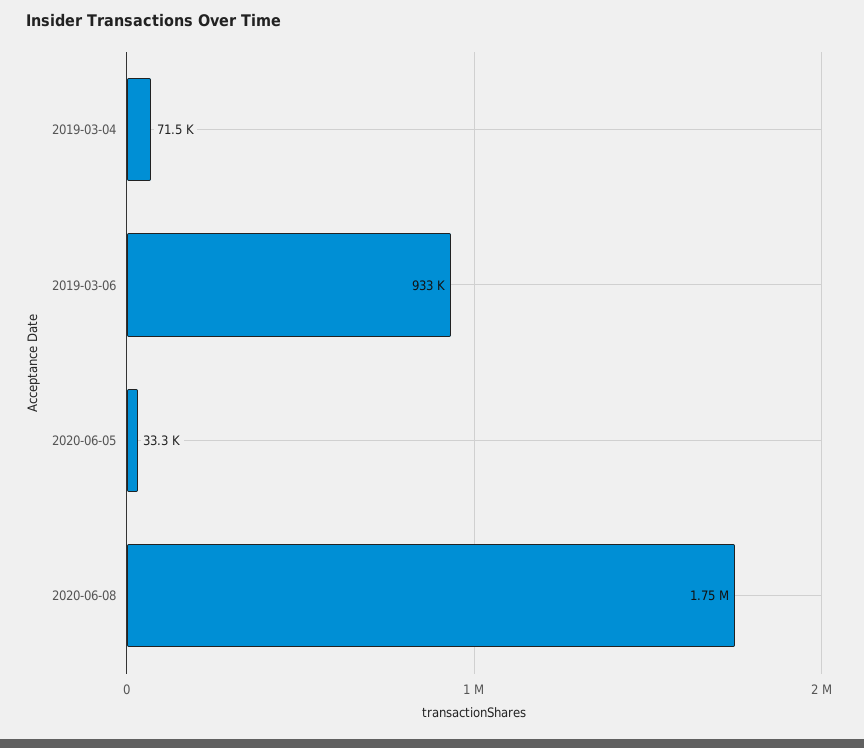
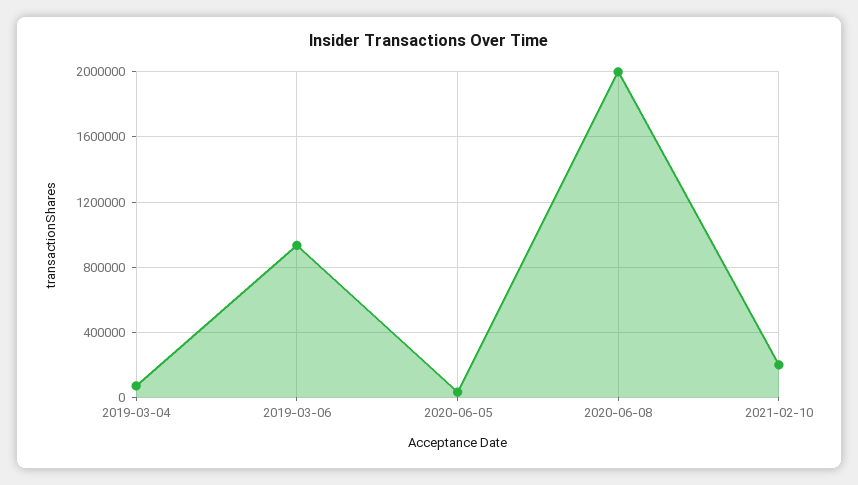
2020-06-08: 1750000 -> 2000000
2021-02-10: none -> 200000

